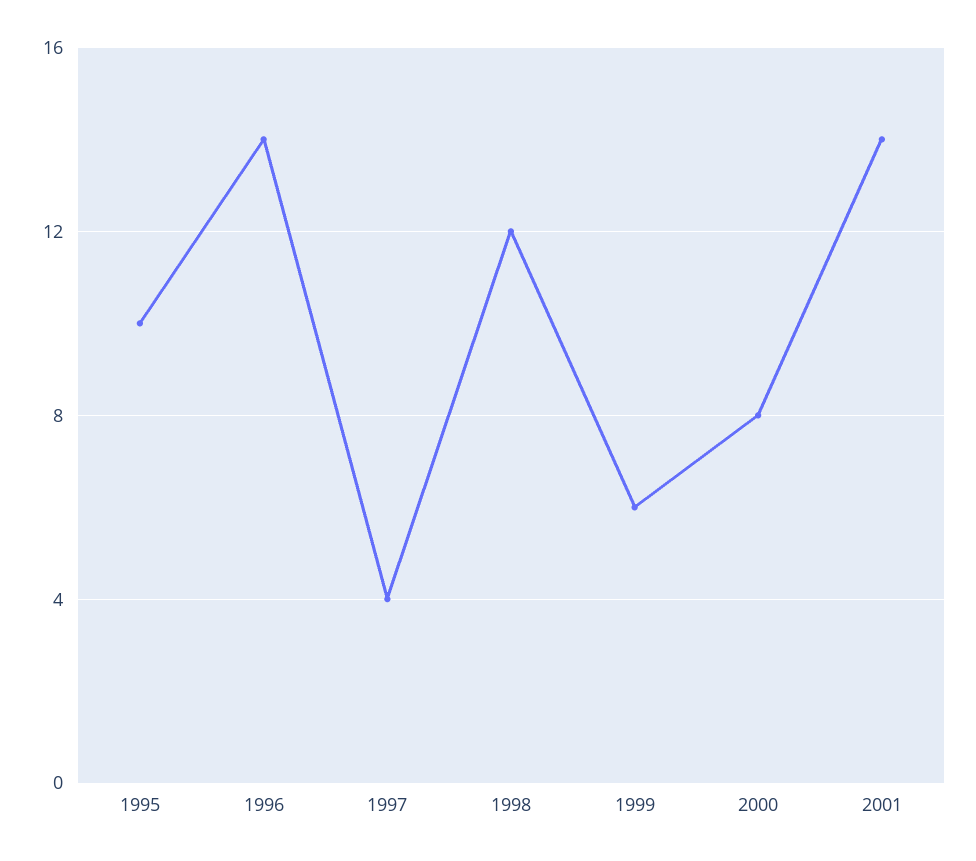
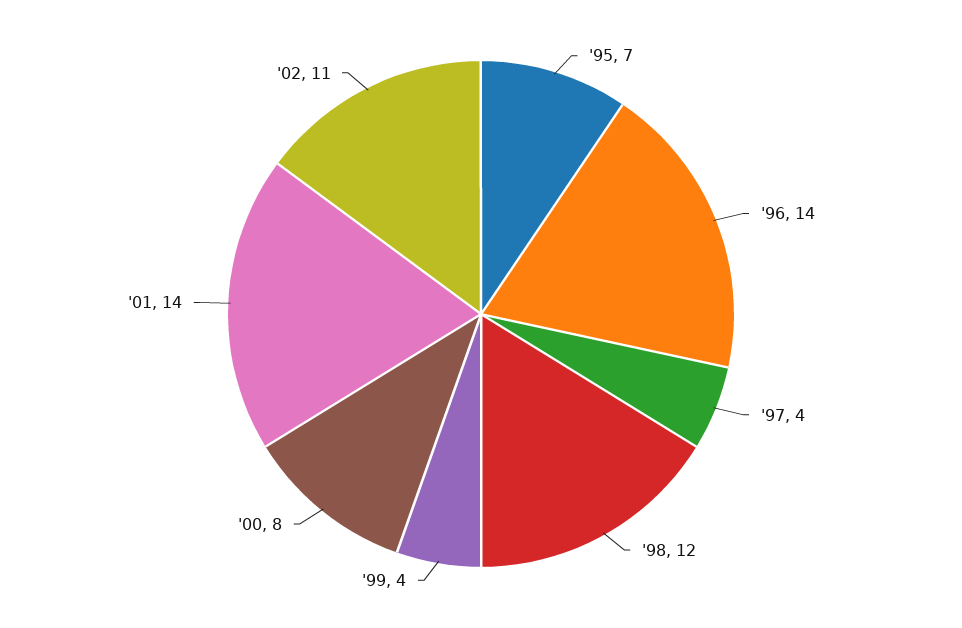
1995: 10 -> 7
1999: 6 -> 4
'02: none -> 11

